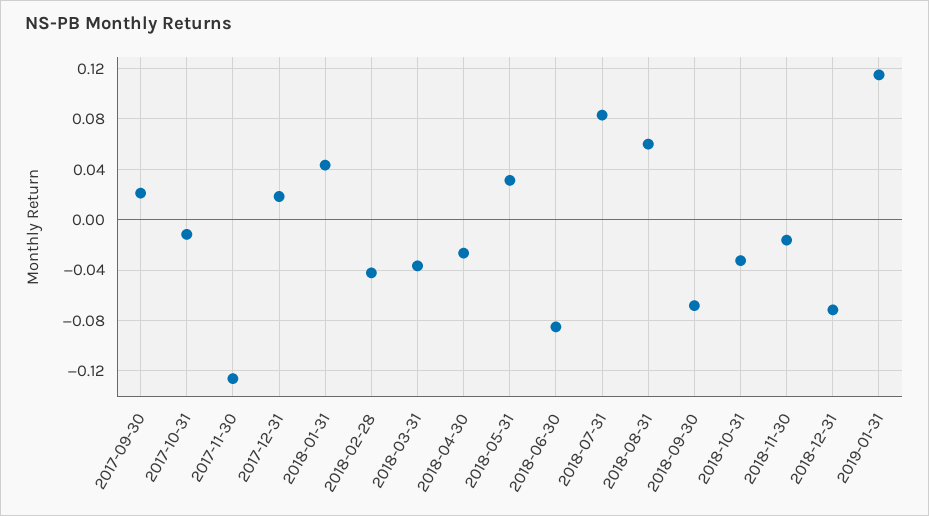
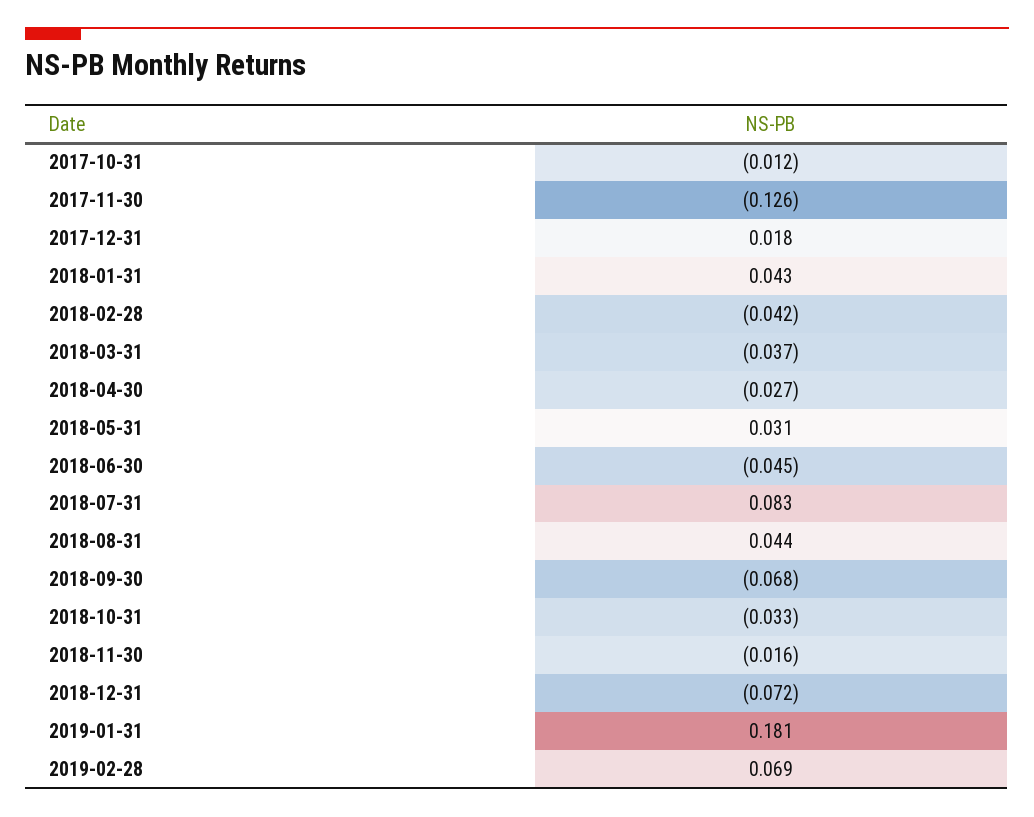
2017-09-30: 0.02 -> none
2018-06-30: -0.085 -> -0.045
2018-08-31: 0.06 -> 0.044
2019-01-31: 0.115 -> 0.181
2019-02-28: none -> 0.069

